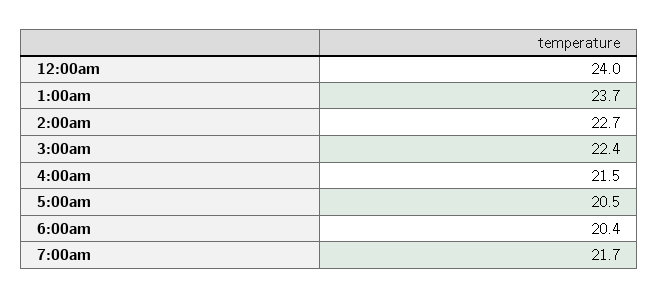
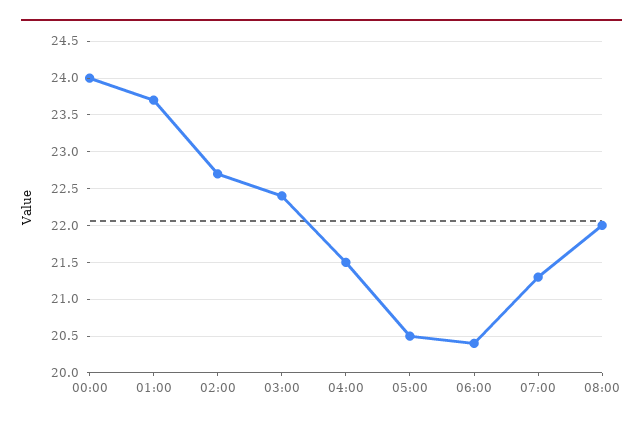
7:00am: 21.7 -> 21.3
08:00: none -> 22

